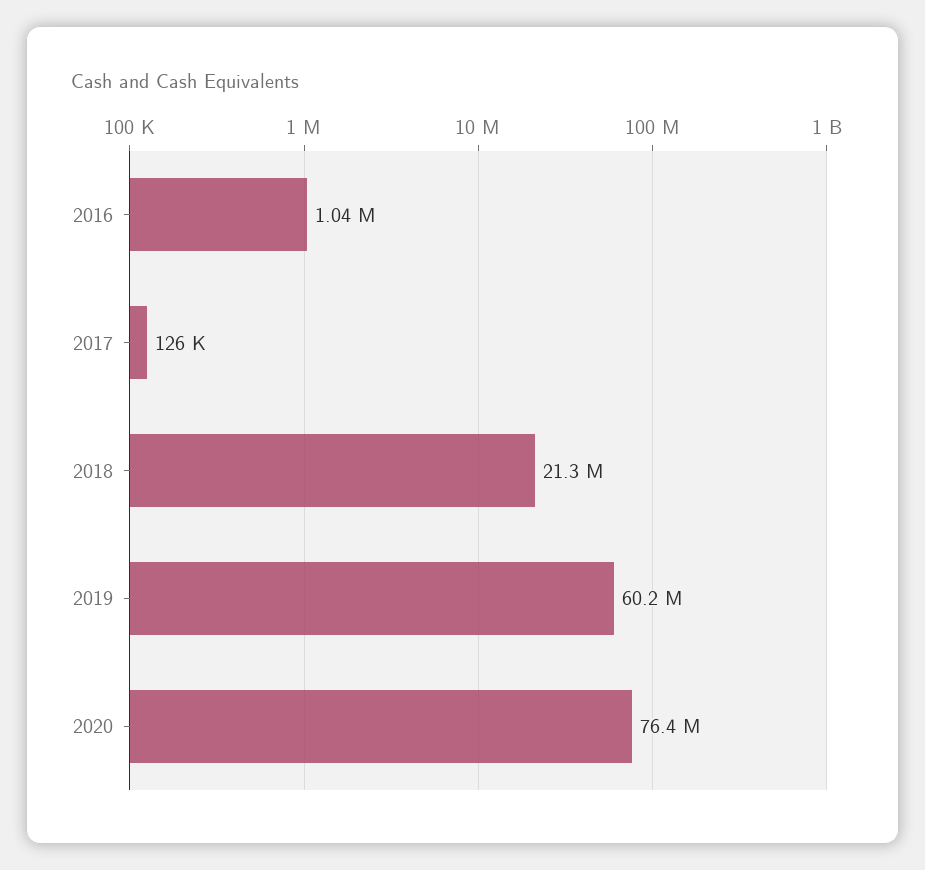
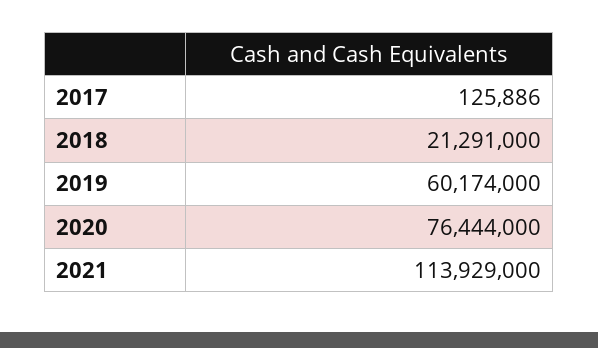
2016: 1040000 -> none
2021: none -> 113929000

